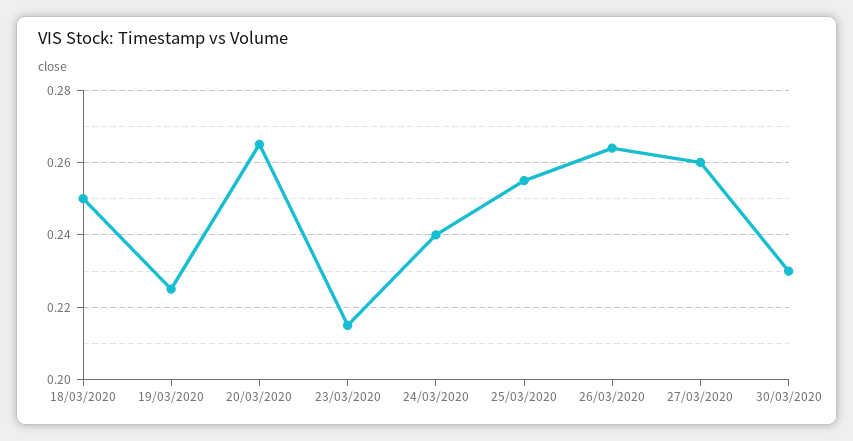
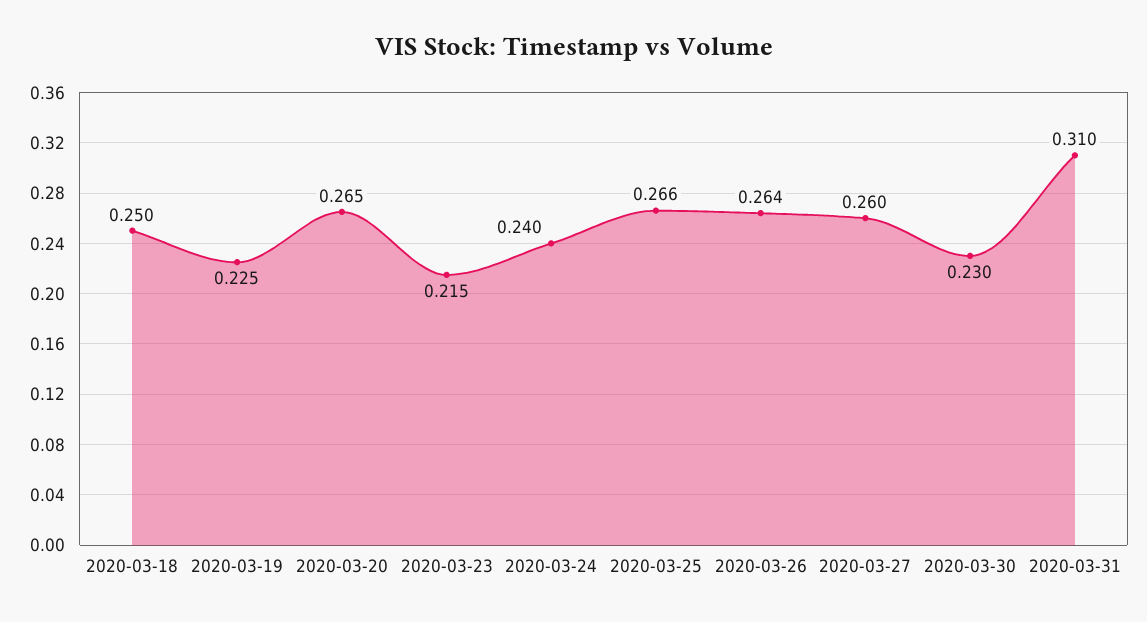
25/03/2020: 0.255 -> 0.266
2020-03-31: none -> 0.31

